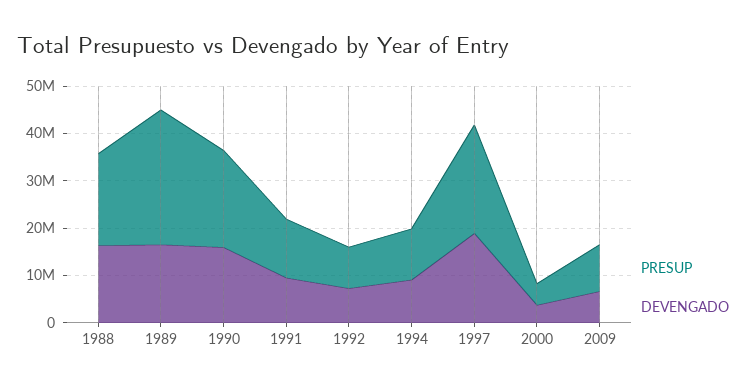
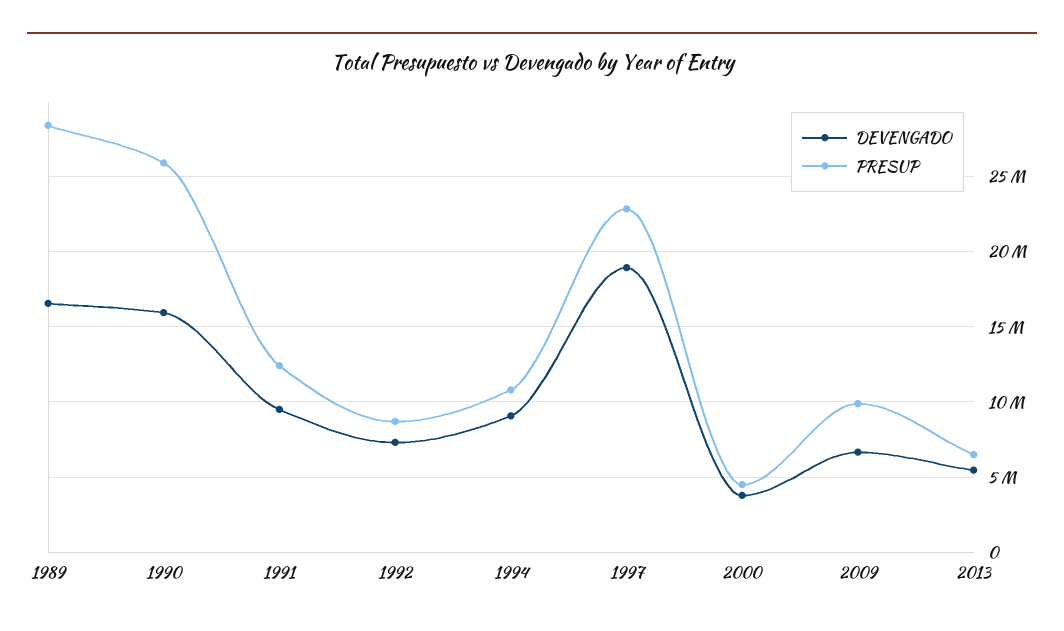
PRESUP, 1988: 20000000 -> none
DEVENGADO, 1988: 16000000 -> none
PRESUP, 1990: 20000000 -> 26000000
DEVENGADO, 2013: none -> 5500000
PRESUP, 2013: none -> 6500000

